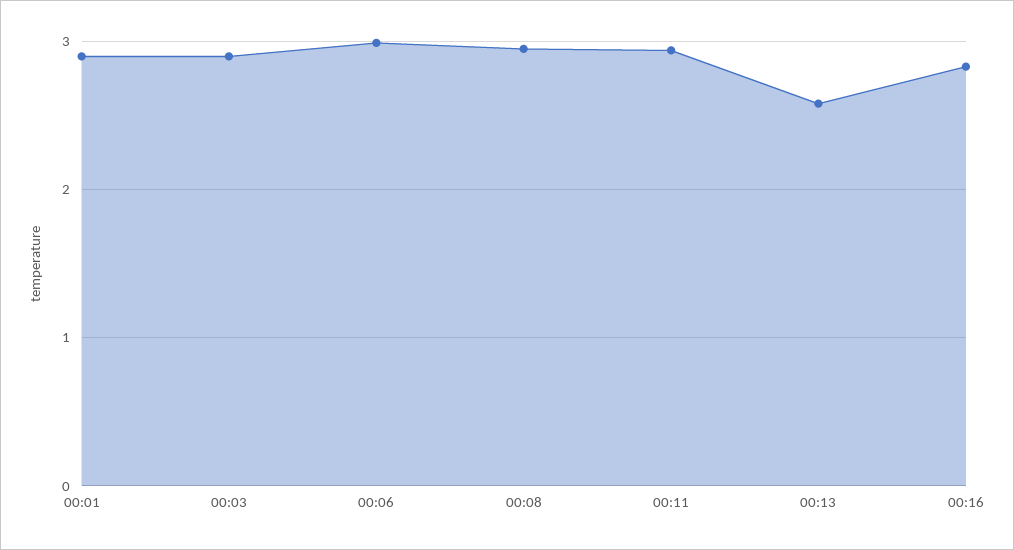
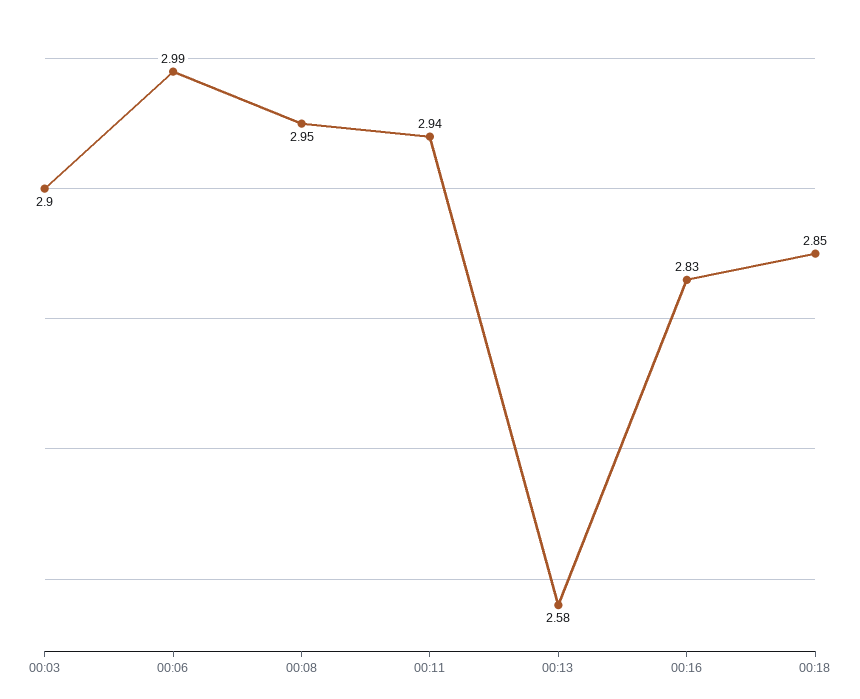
00:01: 2.9 -> none
00:18: none -> 2.85

